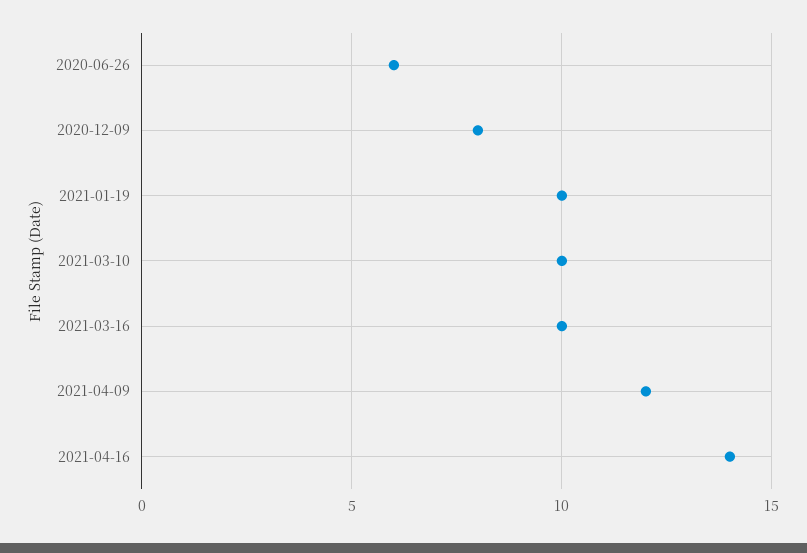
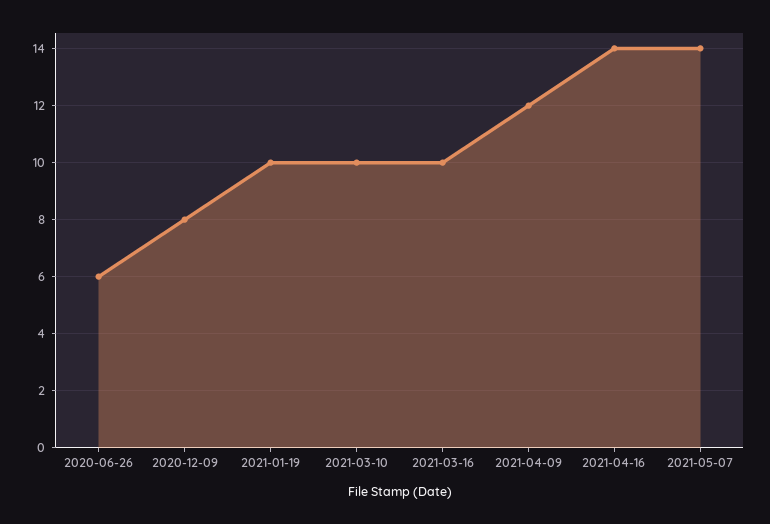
2021-05-07: none -> 14

